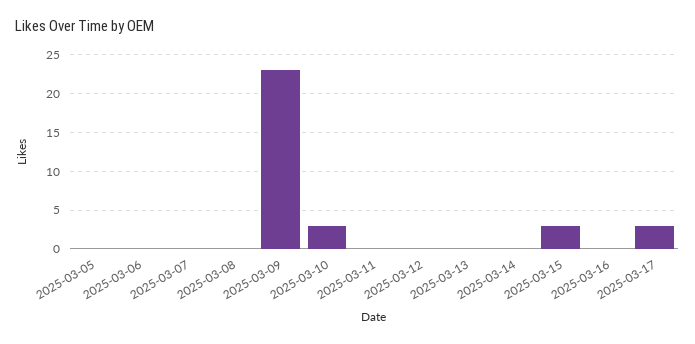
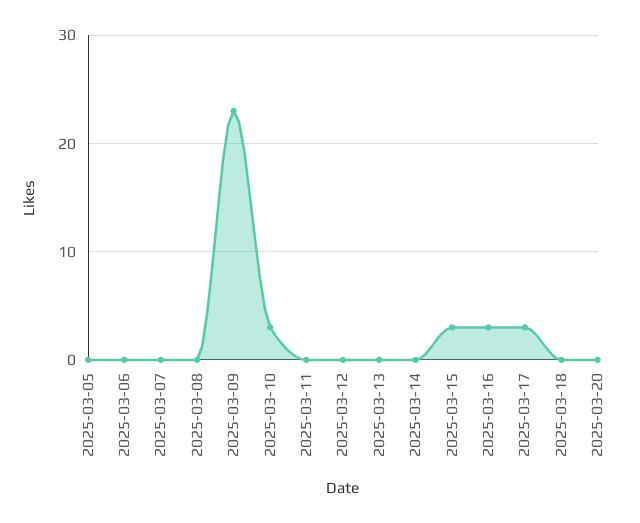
2025-03-16: 0 -> 3
2025-03-18: none -> 0
2025-03-20: none -> 0

